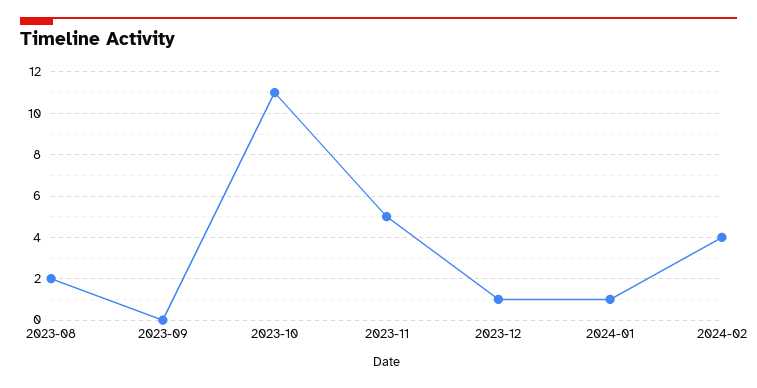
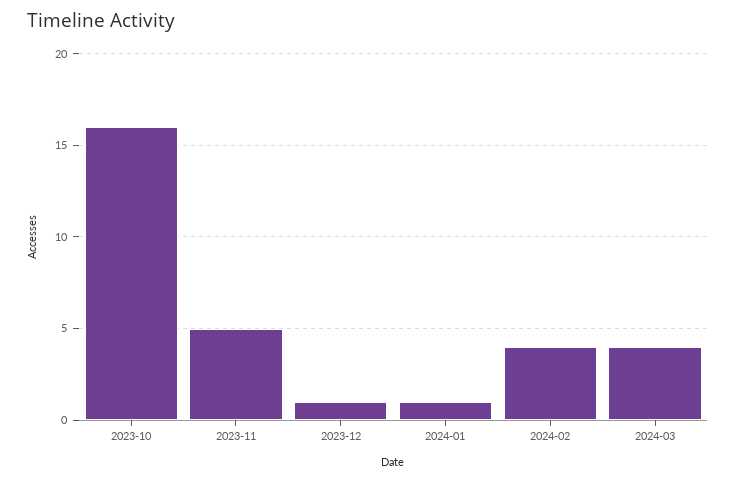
2023-08: 2 -> none
2023-09: 0 -> none
2023-10: 11 -> 16
2024-03: none -> 4

